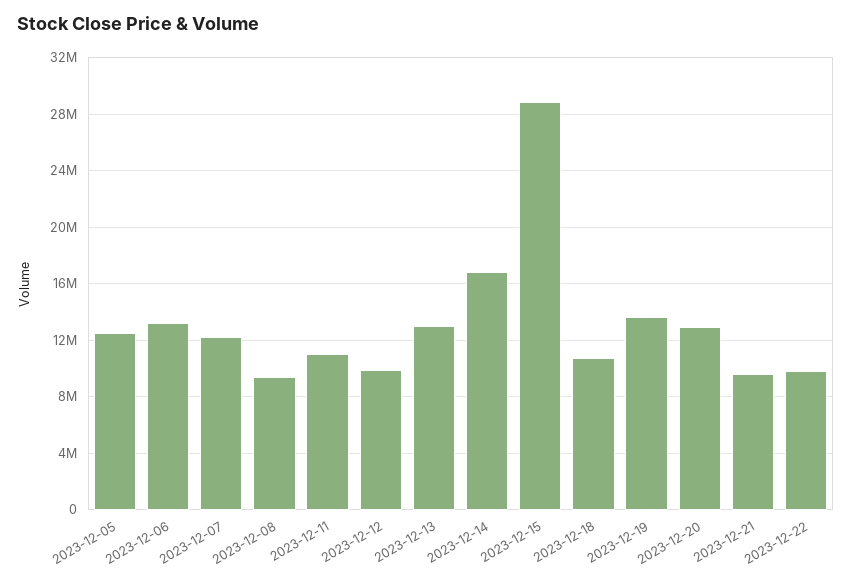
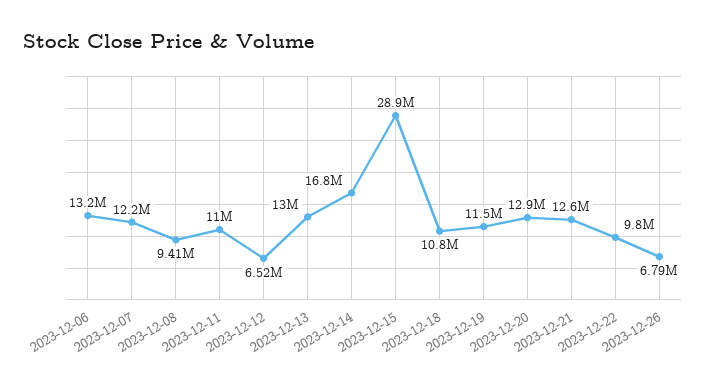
2023-12-05: 12500000 -> none
2023-12-12: 10000000 -> 6520000
2023-12-19: 13500000 -> 11500000
2023-12-21: 9500000 -> 12600000
2023-12-26: none -> 6790000

